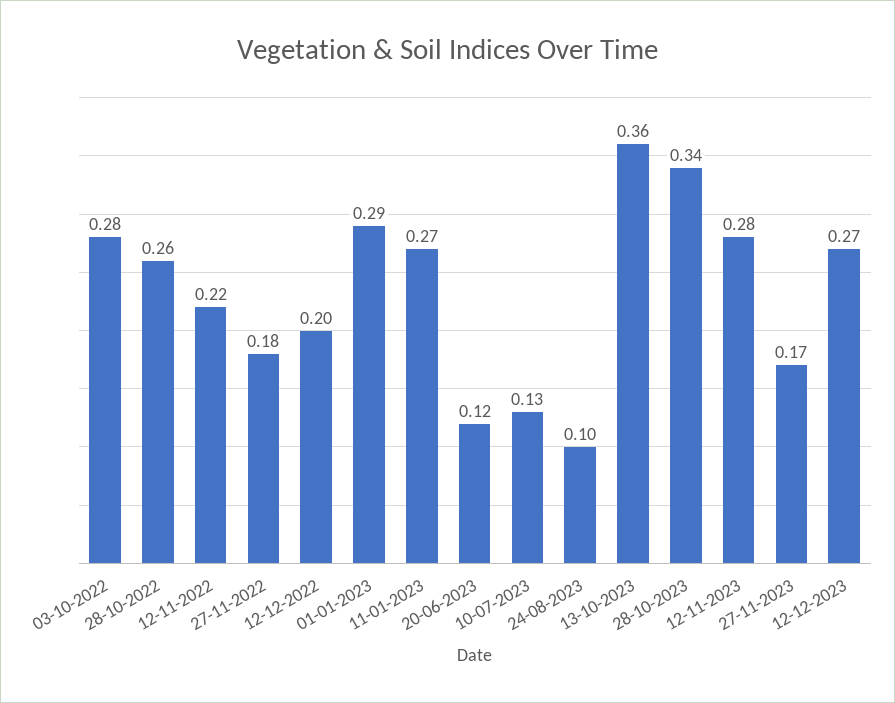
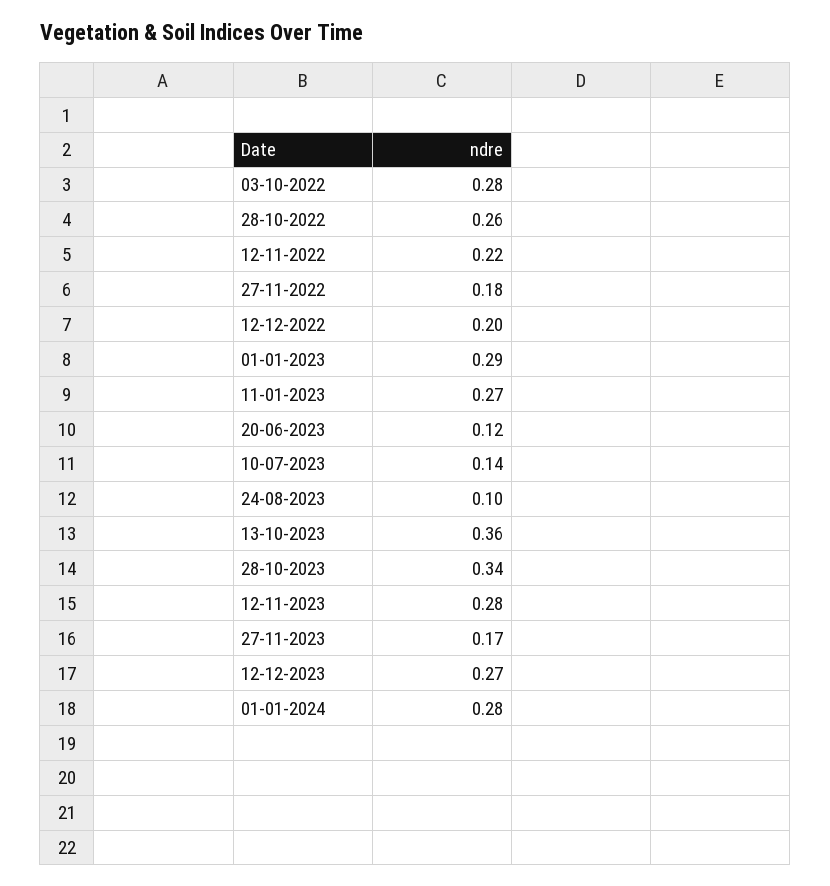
10-07-2023: 0.13 -> 0.14
01-01-2024: none -> 0.28

